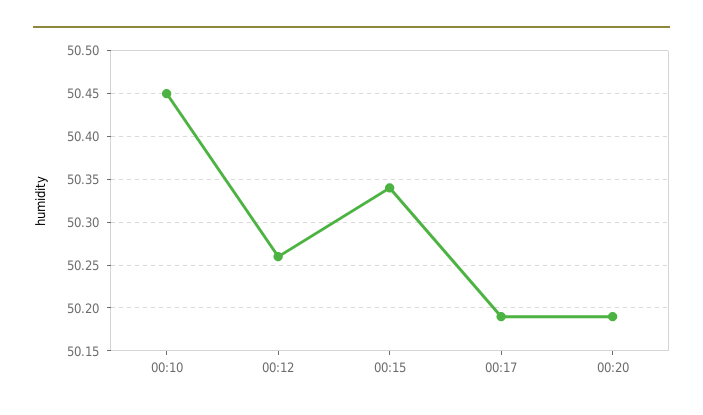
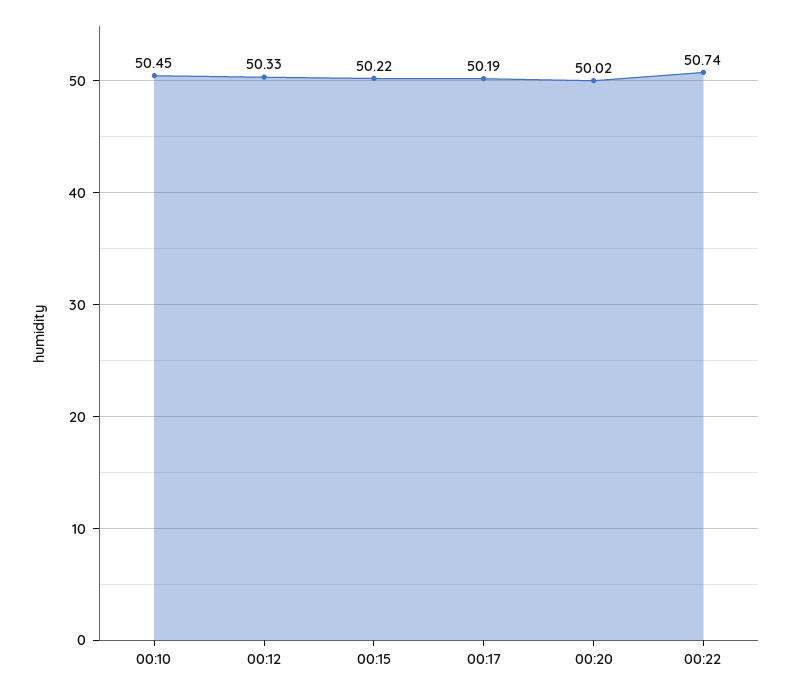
00:12: 50.26 -> 50.33
00:15: 50.34 -> 50.22
00:20: 50.19 -> 50.02
00:22: none -> 50.74

